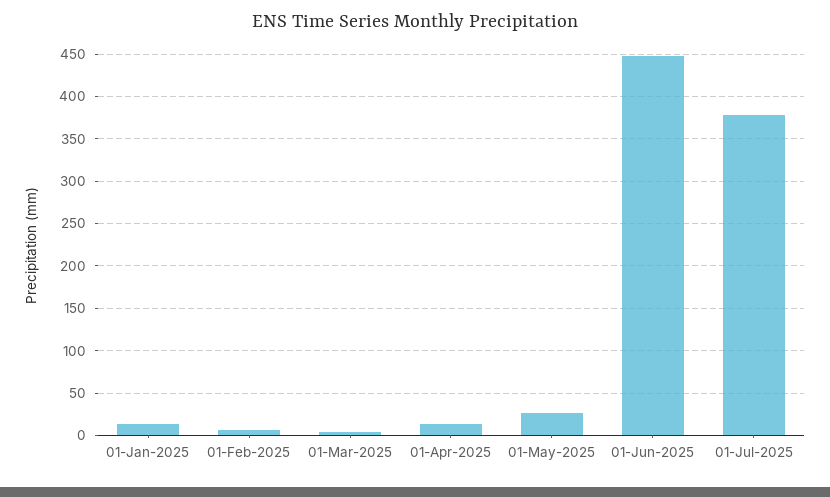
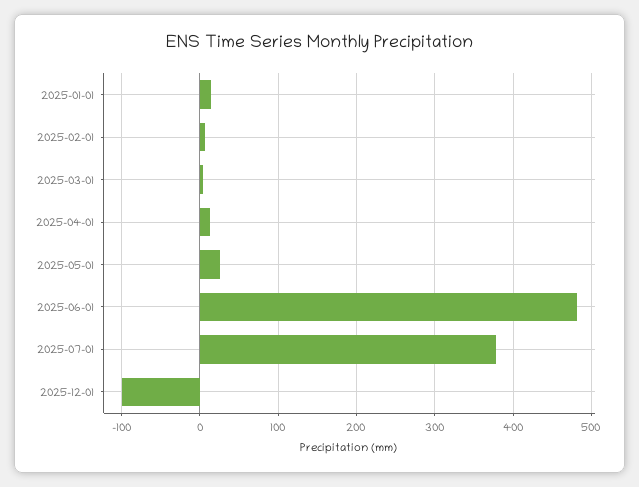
01-Jun-2025: 450 -> 480
2025-12-01: none -> -100

